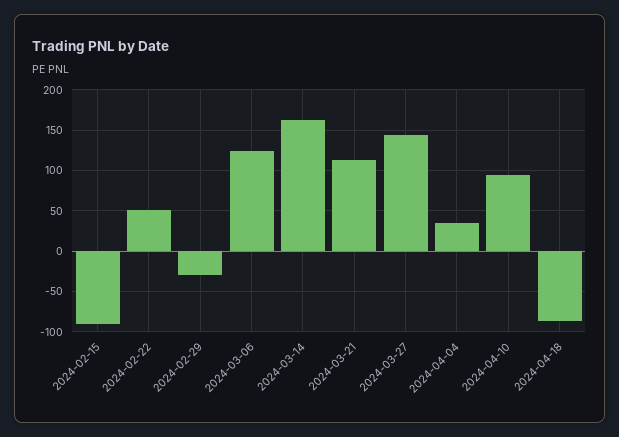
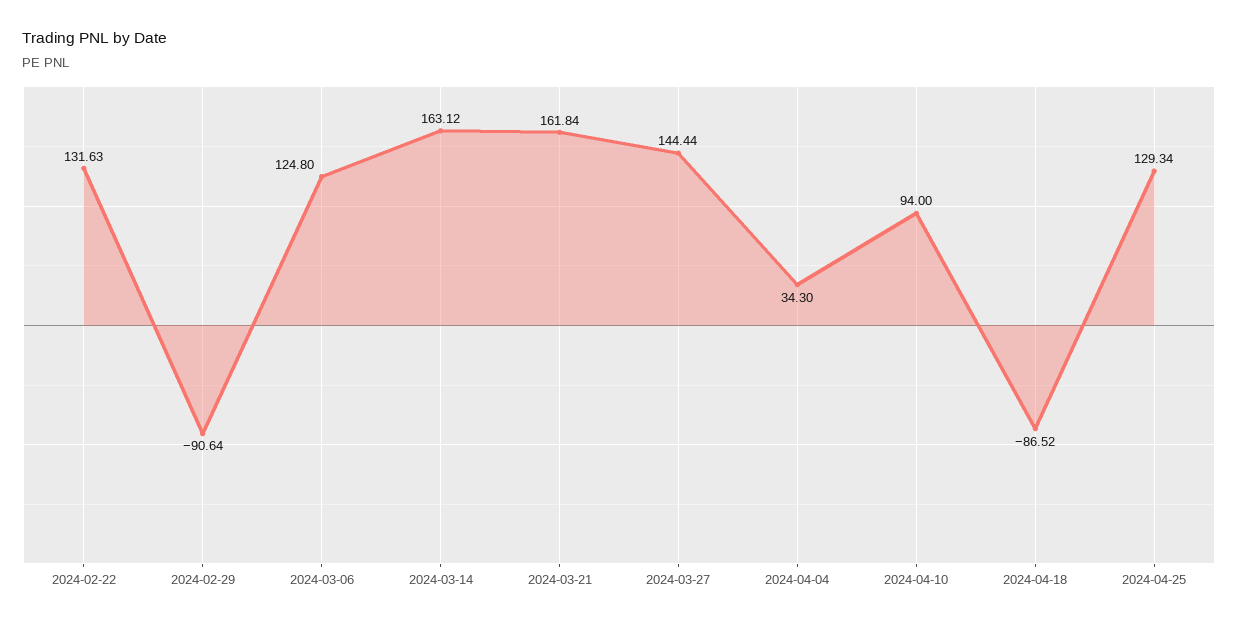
2024-02-15: -90 -> none
2024-02-22: 50 -> 131.63
2024-02-29: -30 -> -90.64
2024-03-21: 110 -> 161.84
2024-04-25: none -> 129.34

